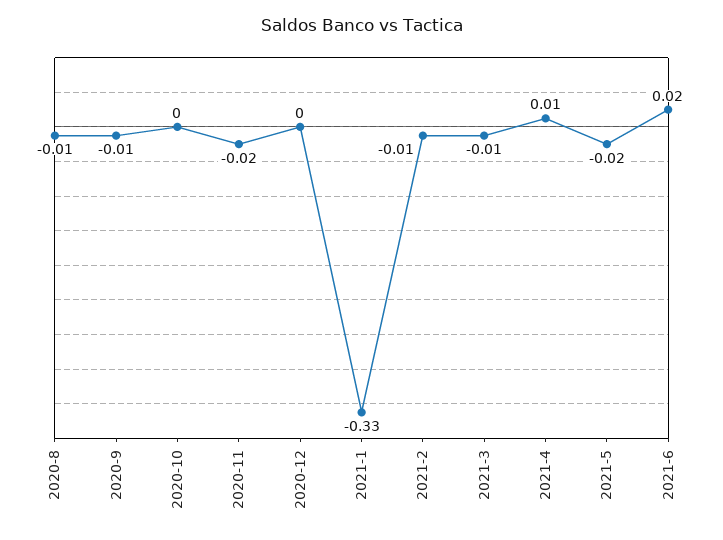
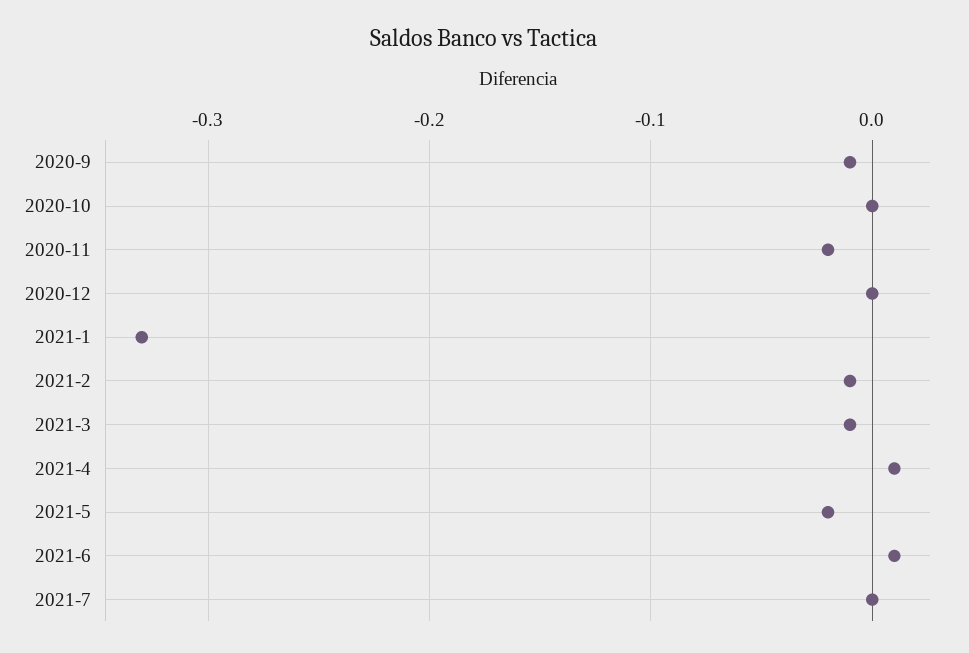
2020-8: -0.01 -> none
2021-6: 0.02 -> 0.01
2021-7: none -> 0

